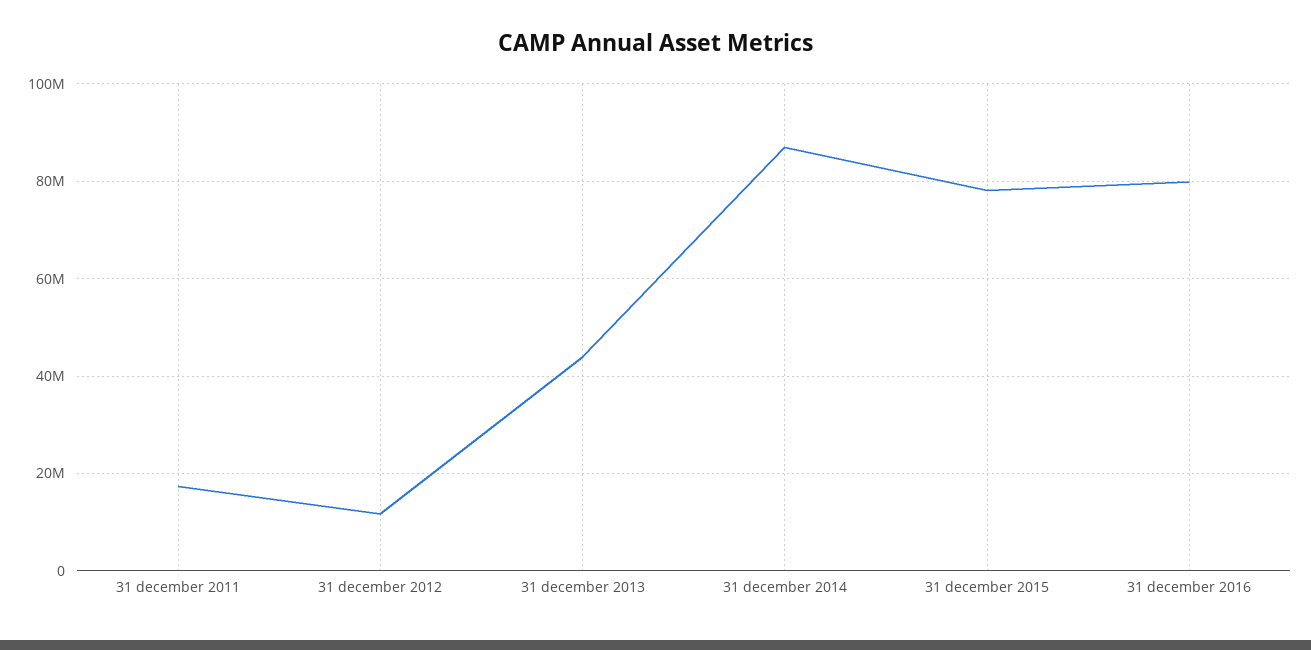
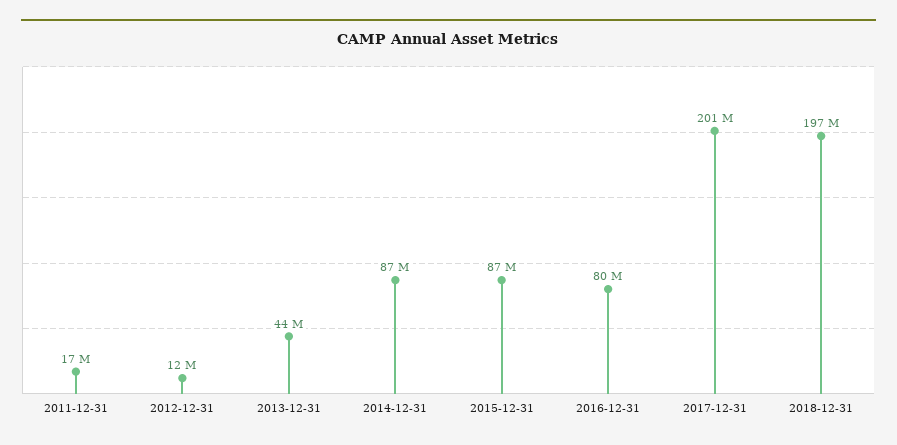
31 december 2015: 78000000 -> 87000000
2017-12-31: none -> 201000000
2018-12-31: none -> 197000000

